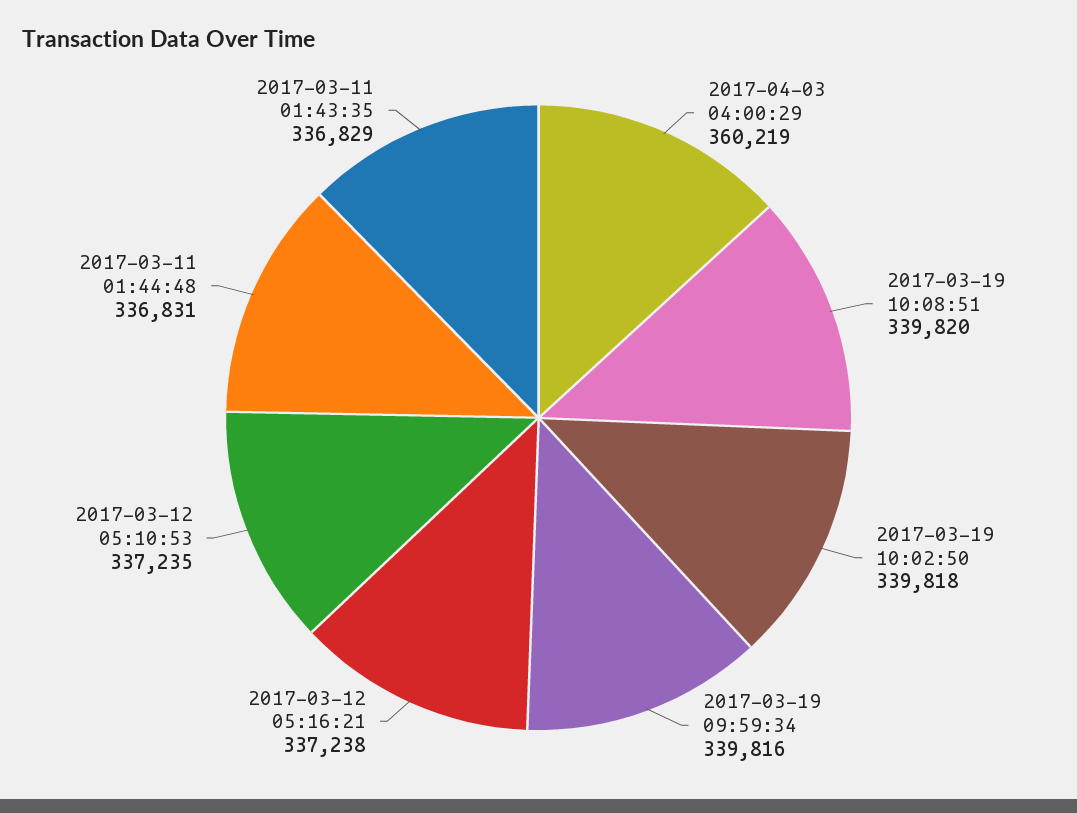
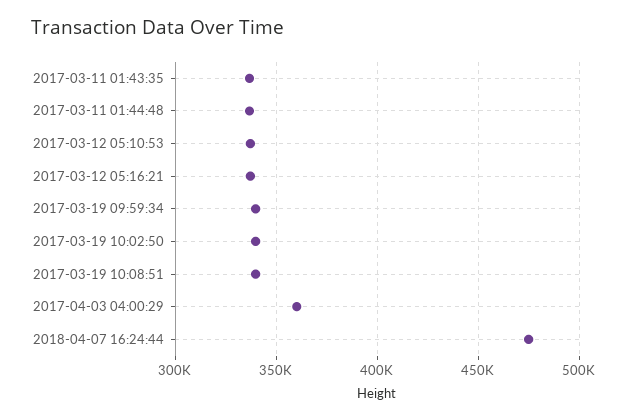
2018-04-07 16:24:44: none -> 475000

